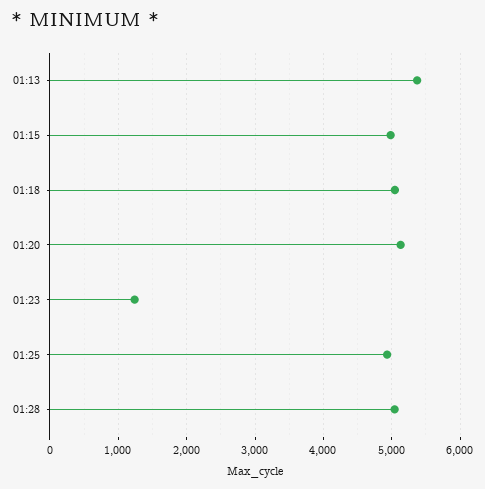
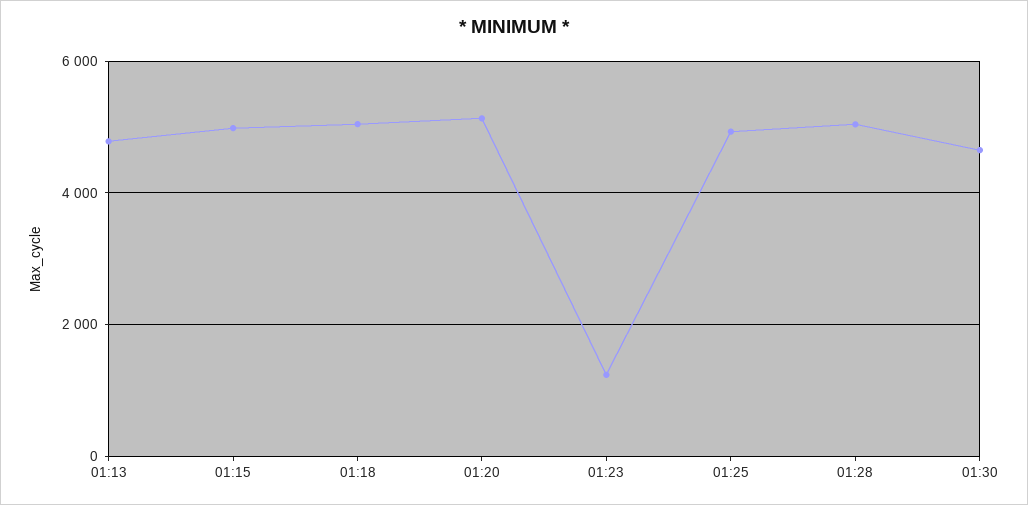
01:13: 5400 -> 4800
01:30: none -> 4600

